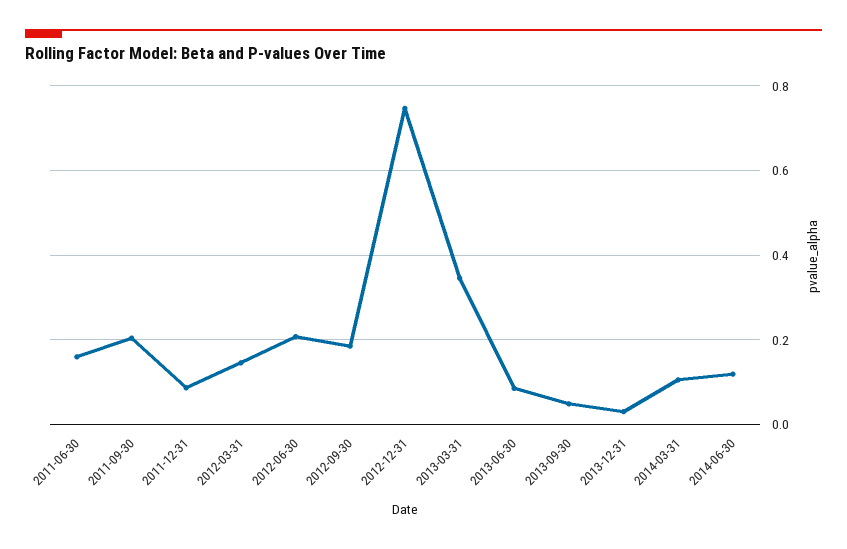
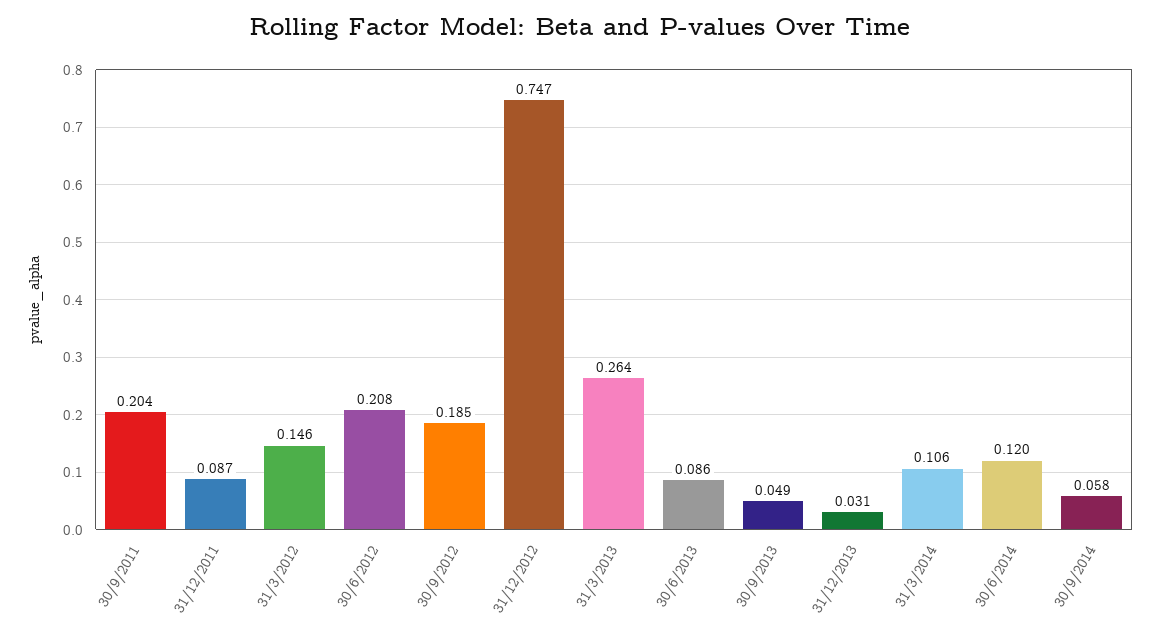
2011-06-30: 0.16 -> none
2013-03-31: 0.34 -> 0.264
30/9/2014: none -> 0.058

